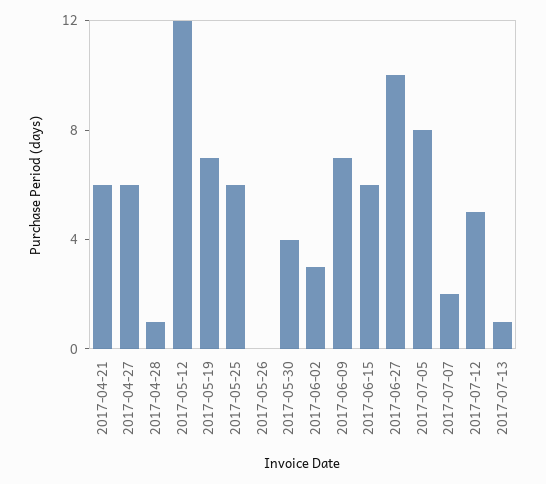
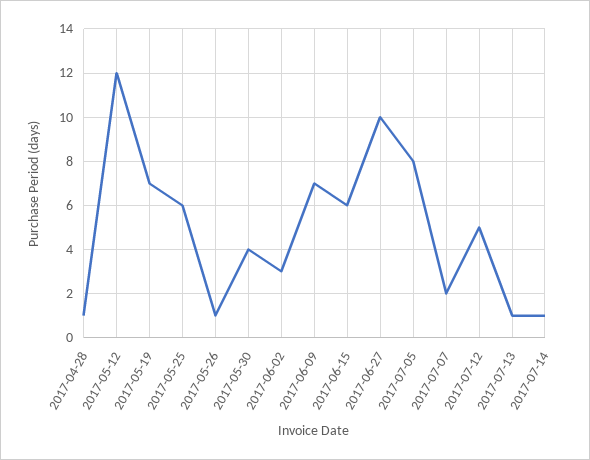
2017-04-21: 6 -> none
2017-04-27: 6 -> none
2017-05-26: 0 -> 1
2017-07-14: none -> 1

